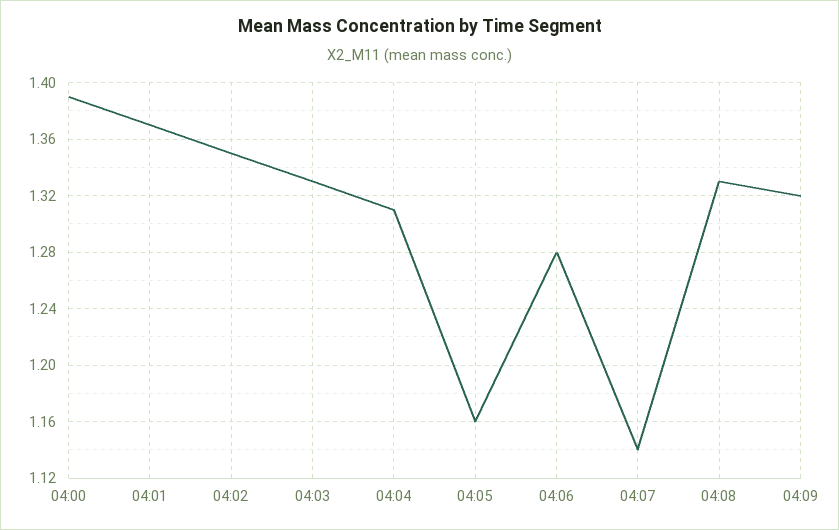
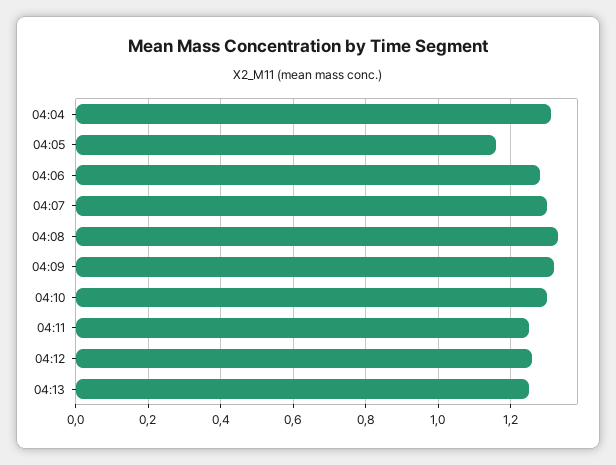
04:00: 1.39 -> none
04:01: 1.37 -> none
04:02: 1.35 -> none
04:03: 1.33 -> none
04:07: 1.14 -> 1.3
04:10: none -> 1.3
04:11: none -> 1.25
04:12: none -> 1.25
04:13: none -> 1.25

